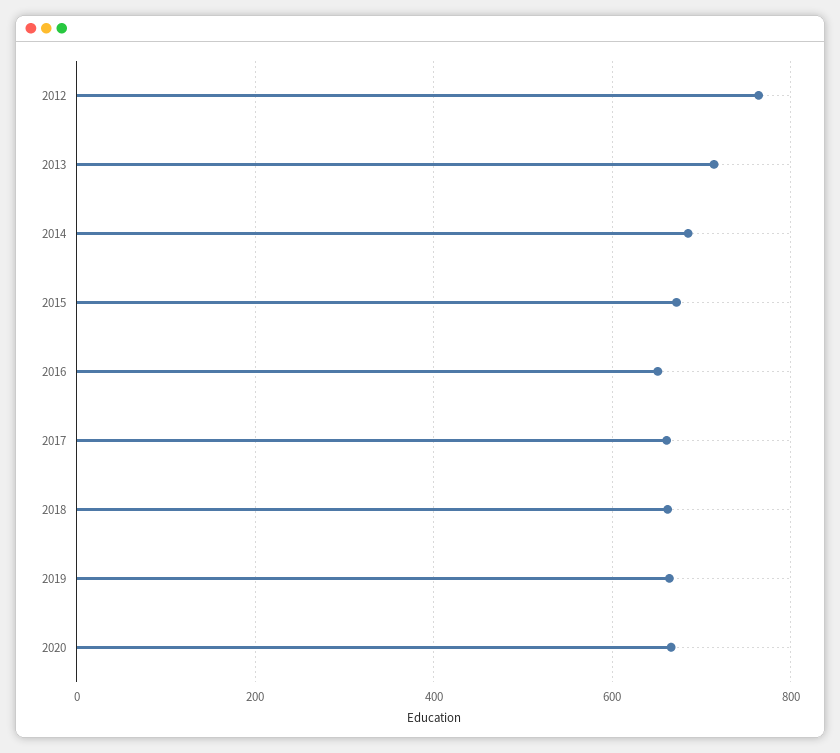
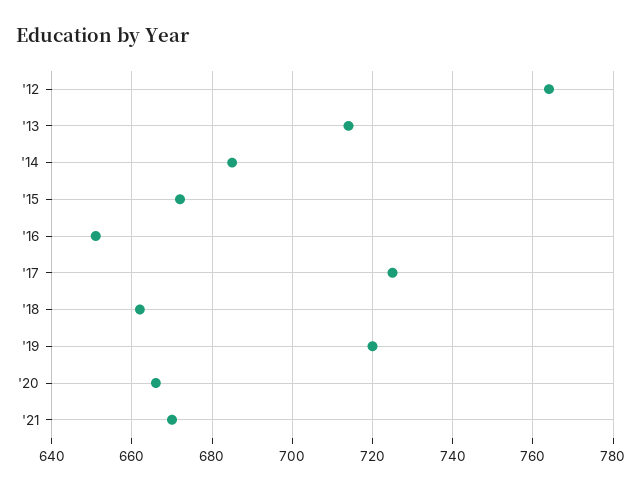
2017: 660 -> 725
2019: 660 -> 720
'21: none -> 670

